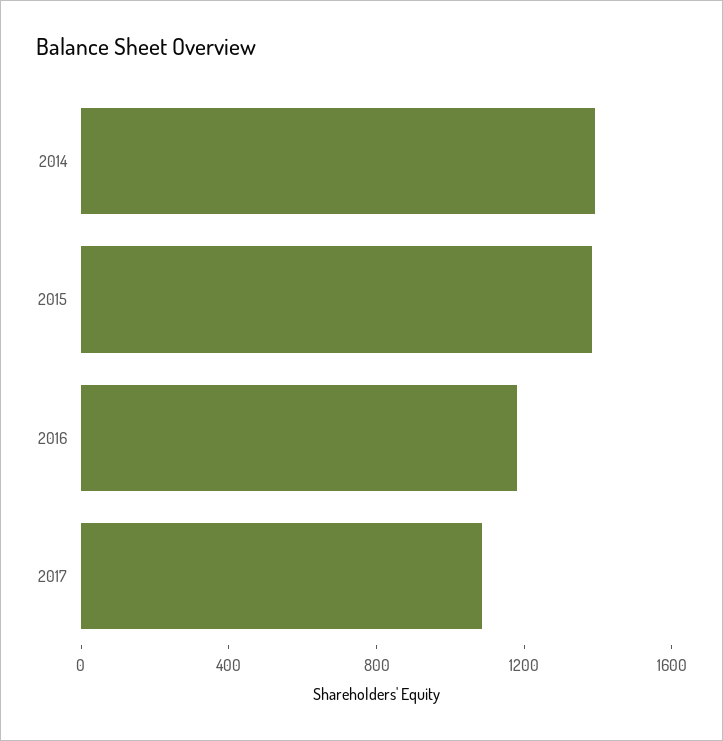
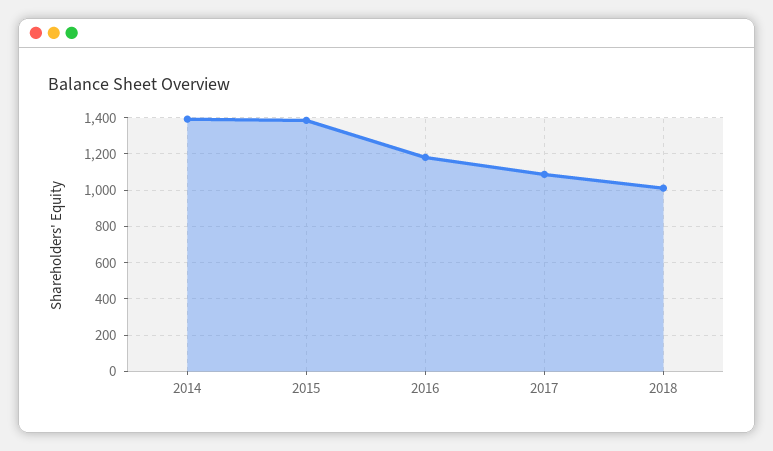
2018: none -> 1000

